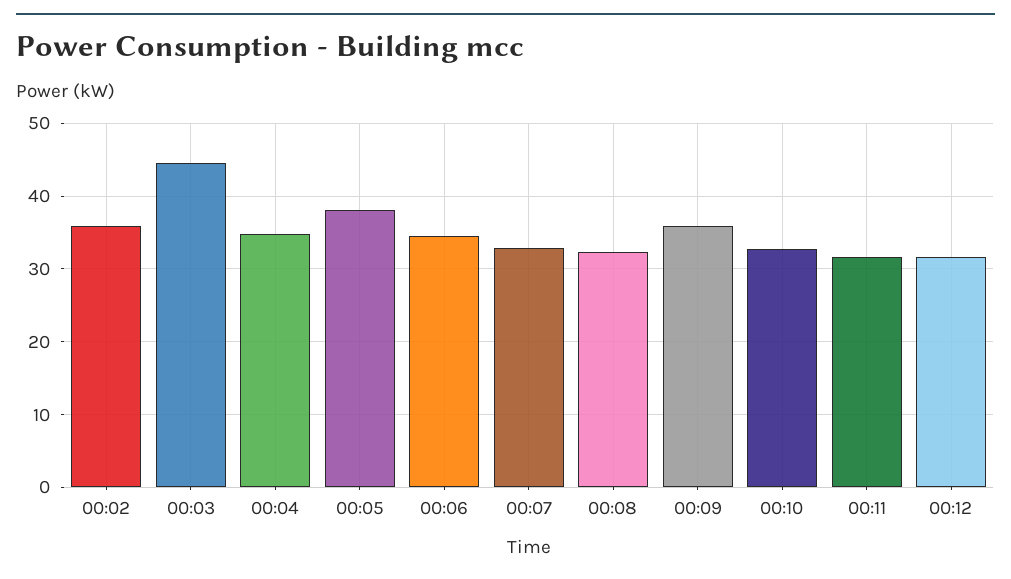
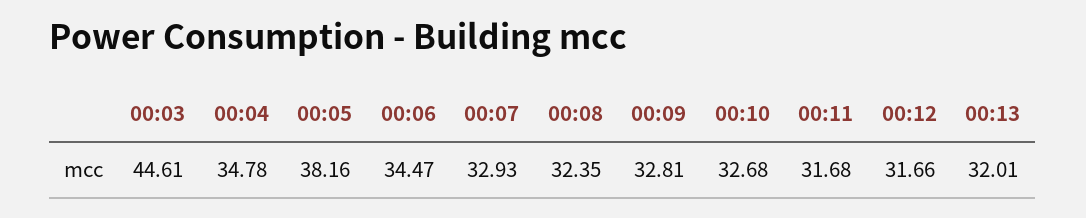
00:02: 36 -> none
00:09: 36 -> 32.81
00:13: none -> 32.01

